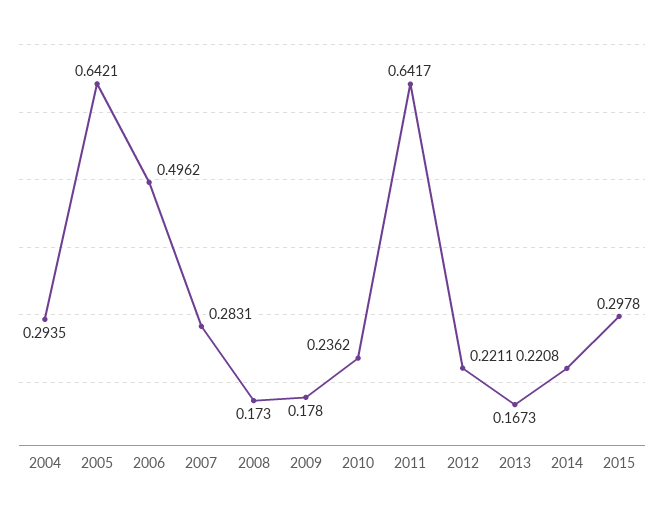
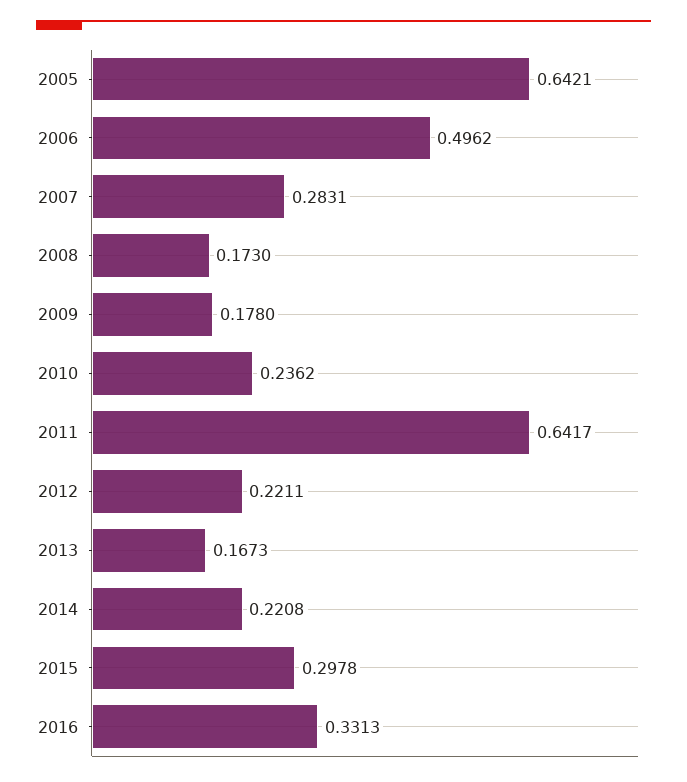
2004: 0.2935 -> none
2016: none -> 0.3313

